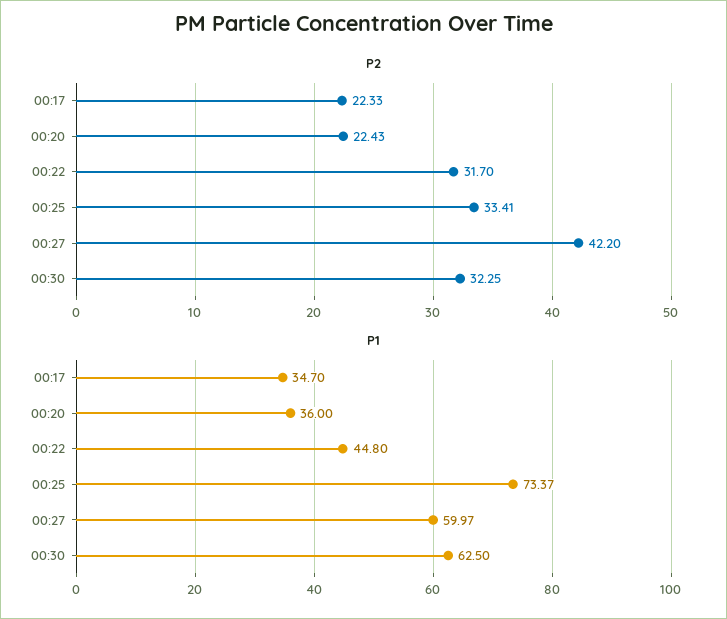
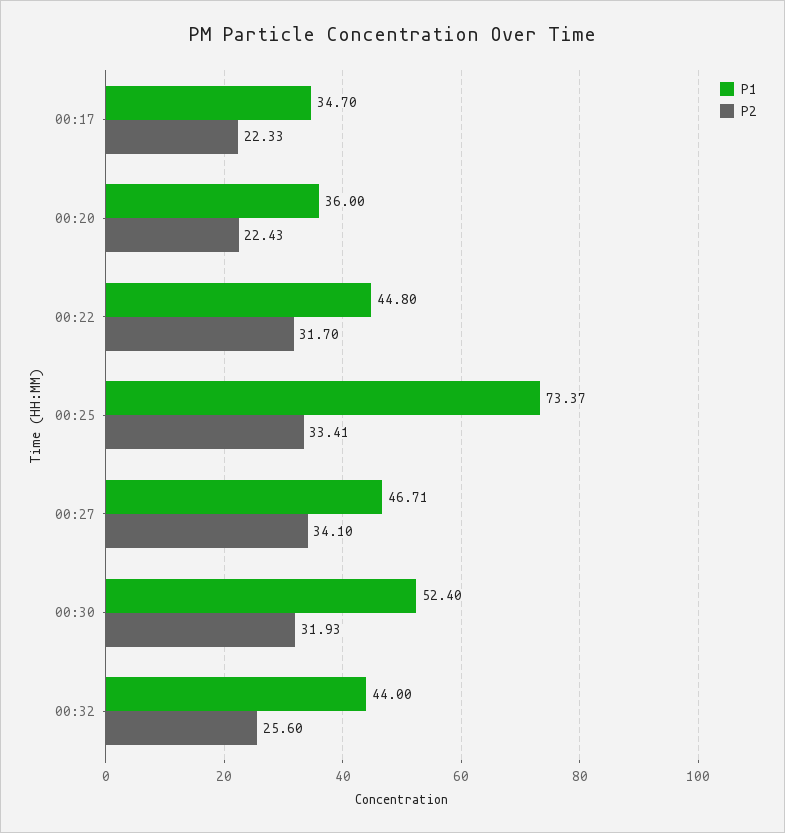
P2, 00:27: 42.2 -> 34.1
P2, 00:30: 32.25 -> 31.93
P1, 00:27: 59.97 -> 46.71
P1, 00:30: 62.5 -> 52.4
P1, 00:32: none -> 44
P2, 00:32: none -> 25.6

